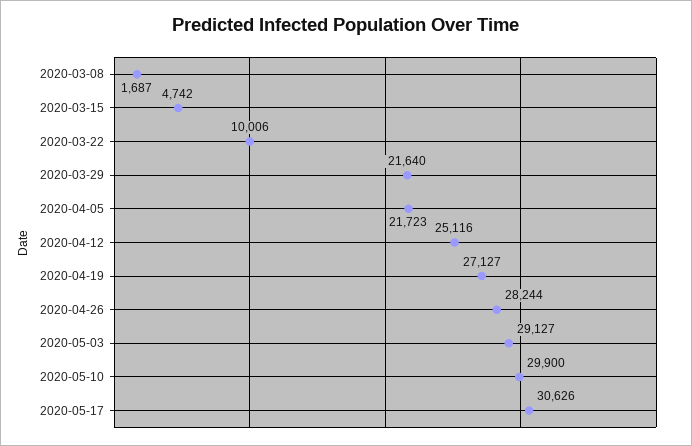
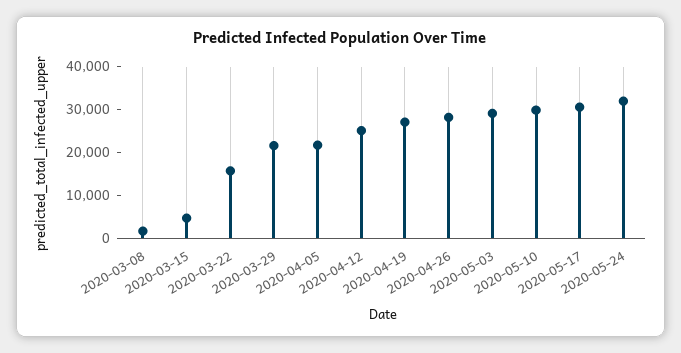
2020-03-22: 10006 -> 16000
2020-05-24: none -> 32000

